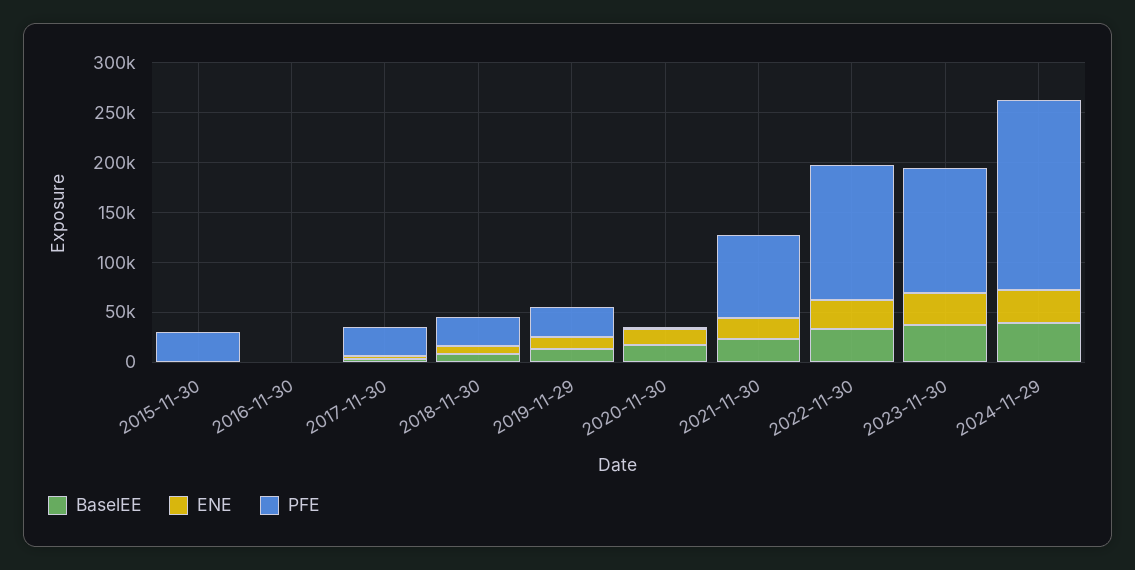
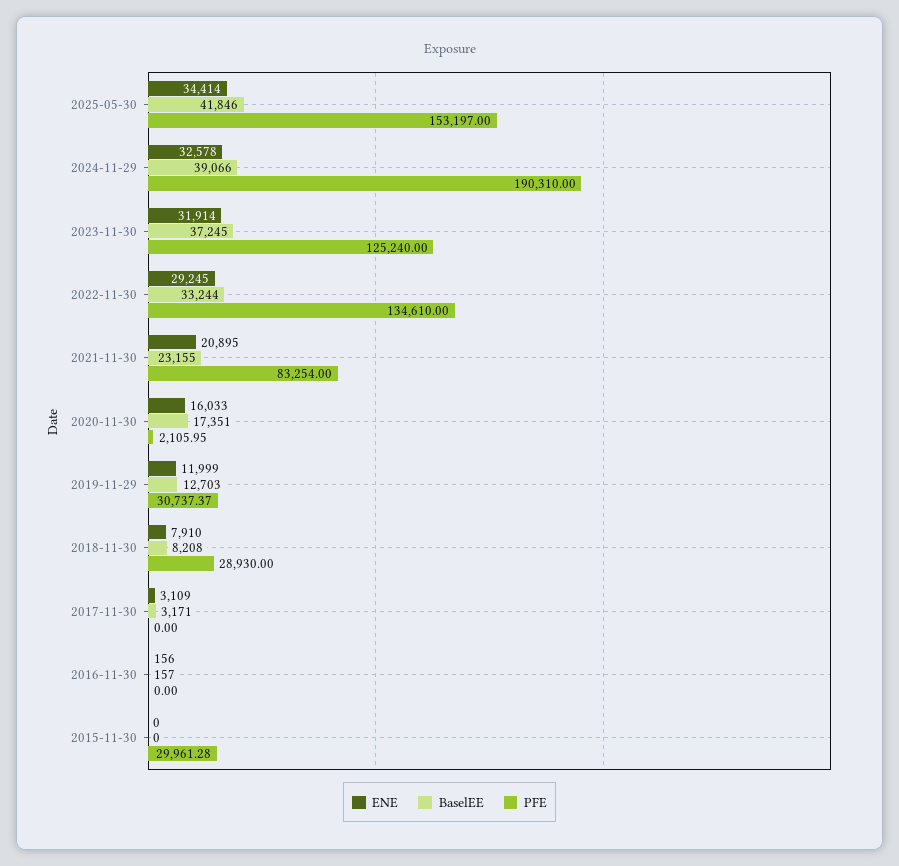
PFE, 2017-11-30: 30000 -> 0
ENE, 2025-05-30: none -> 34414
BaselEE, 2025-05-30: none -> 41846
PFE, 2025-05-30: none -> 153197

